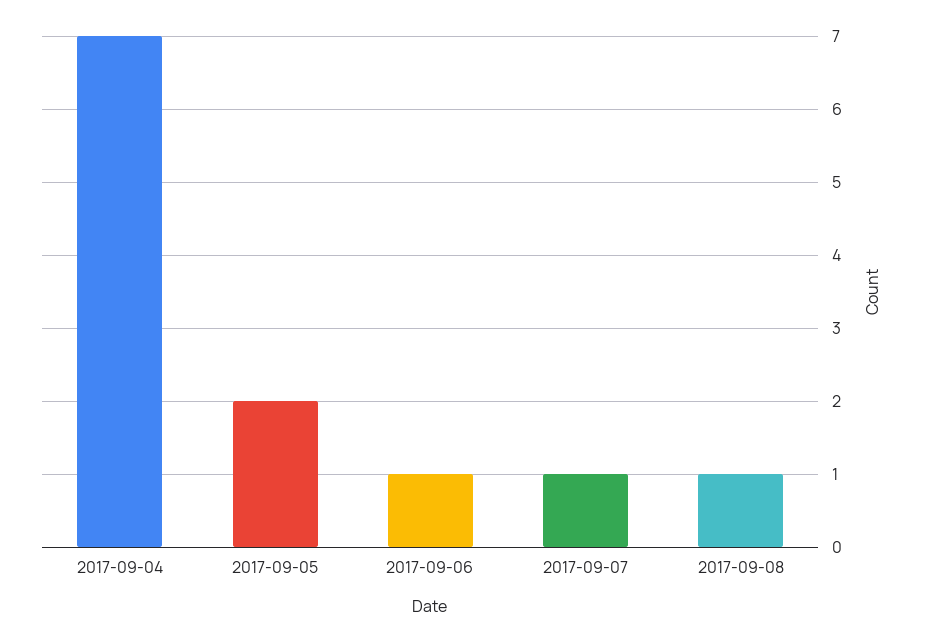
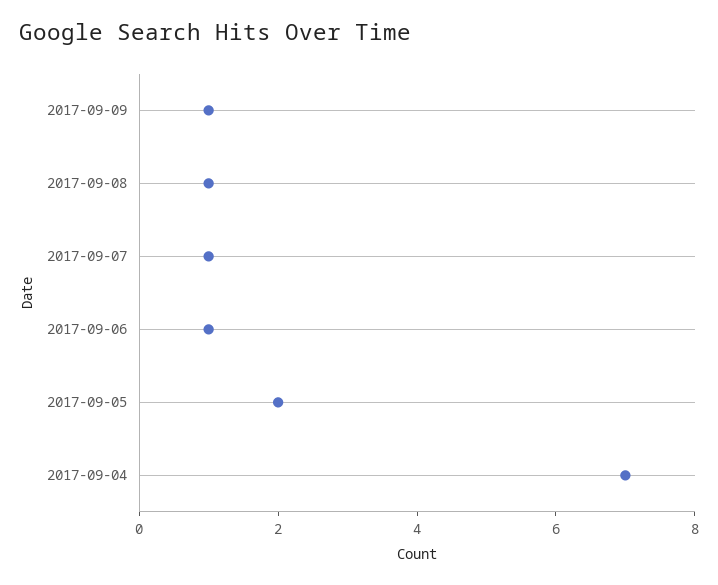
2017-09-09: none -> 1

